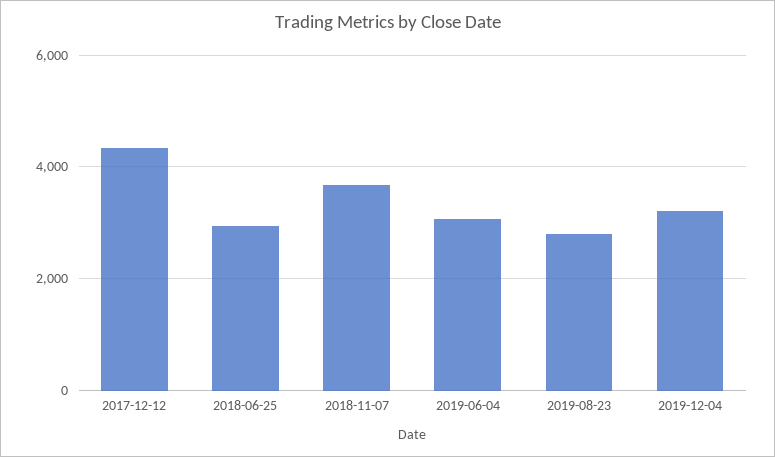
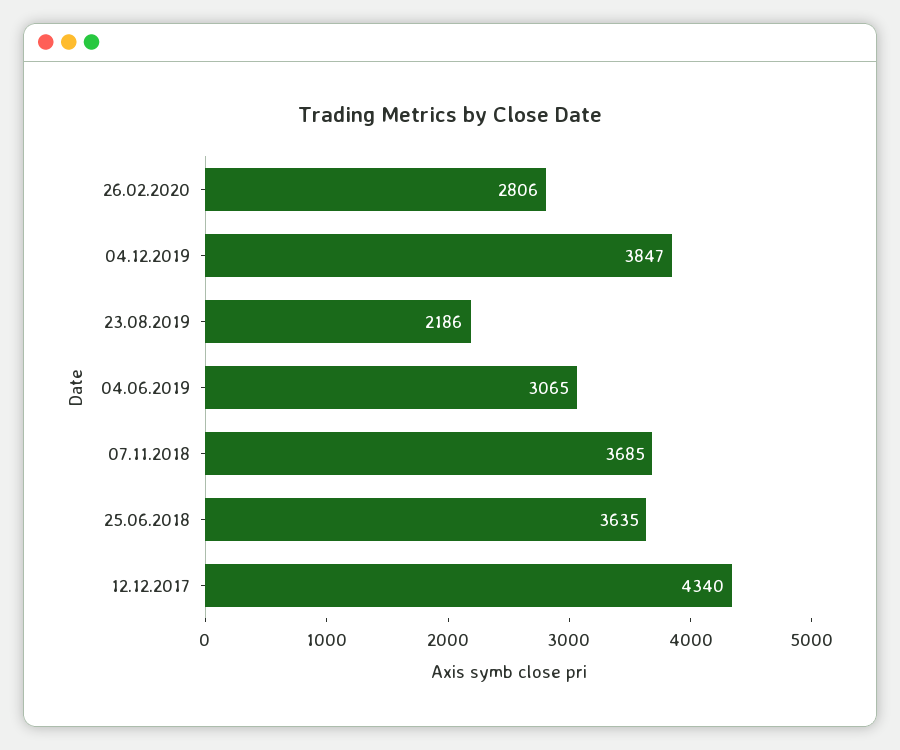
2018-06-25: 3000 -> 3635
2019-08-23: 2800 -> 2186
2019-12-04: 3200 -> 3847
26.02.2020: none -> 2806

